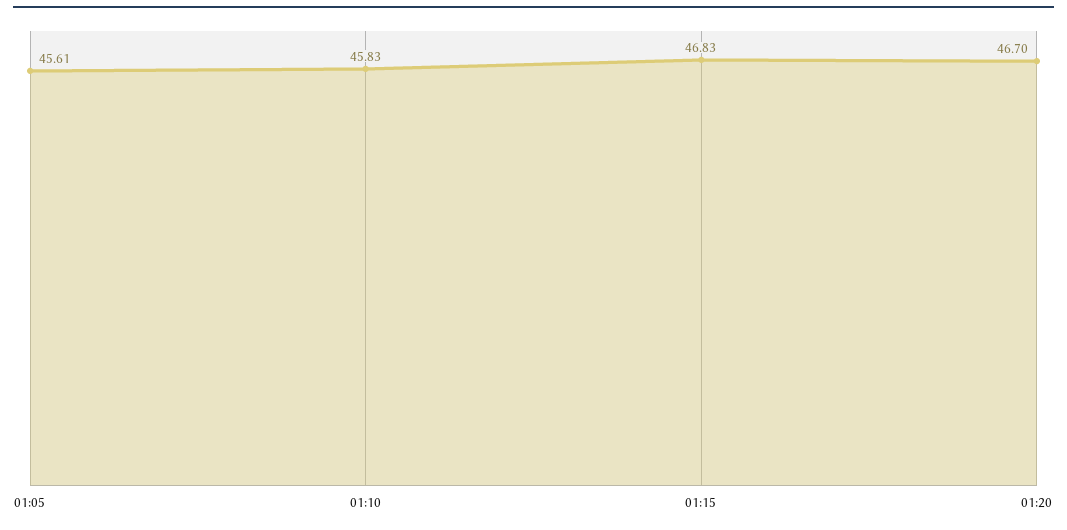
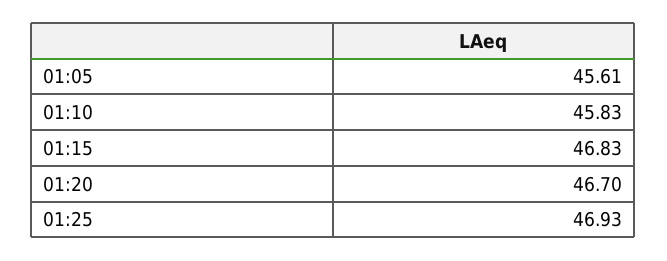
01:25: none -> 46.93

